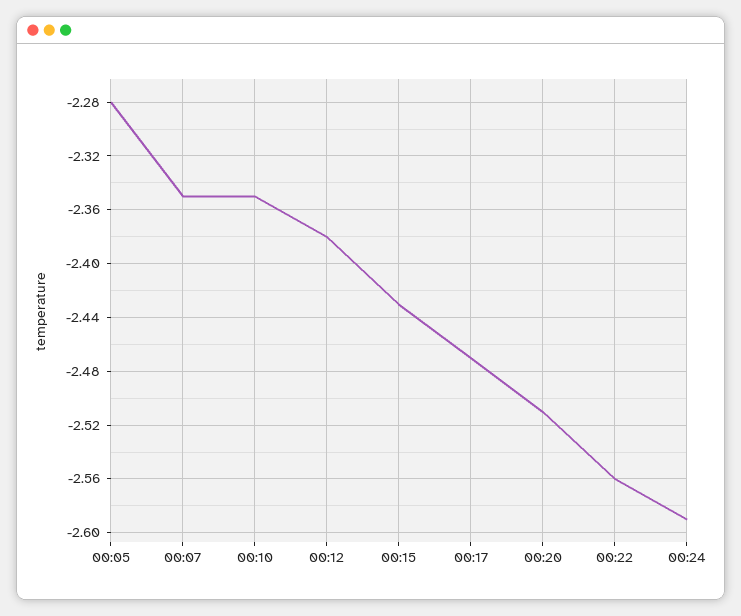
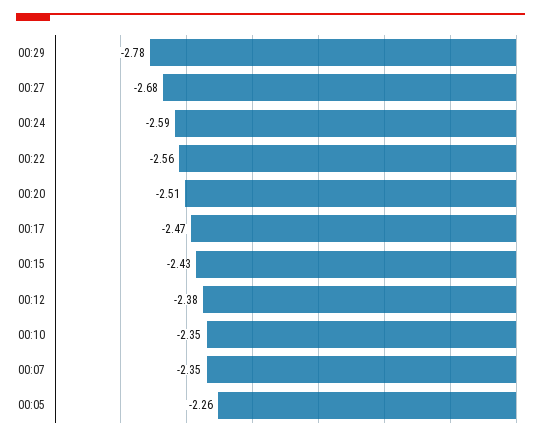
00:05: -2.28 -> -2.26
00:29: none -> -2.78
00:27: none -> -2.68

